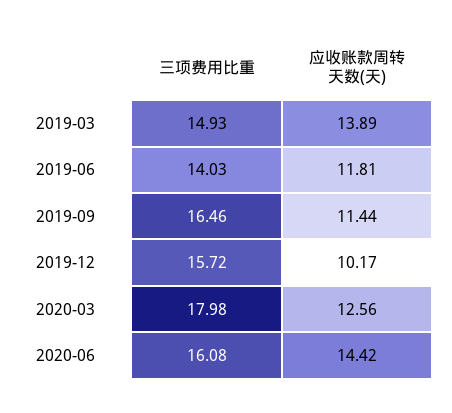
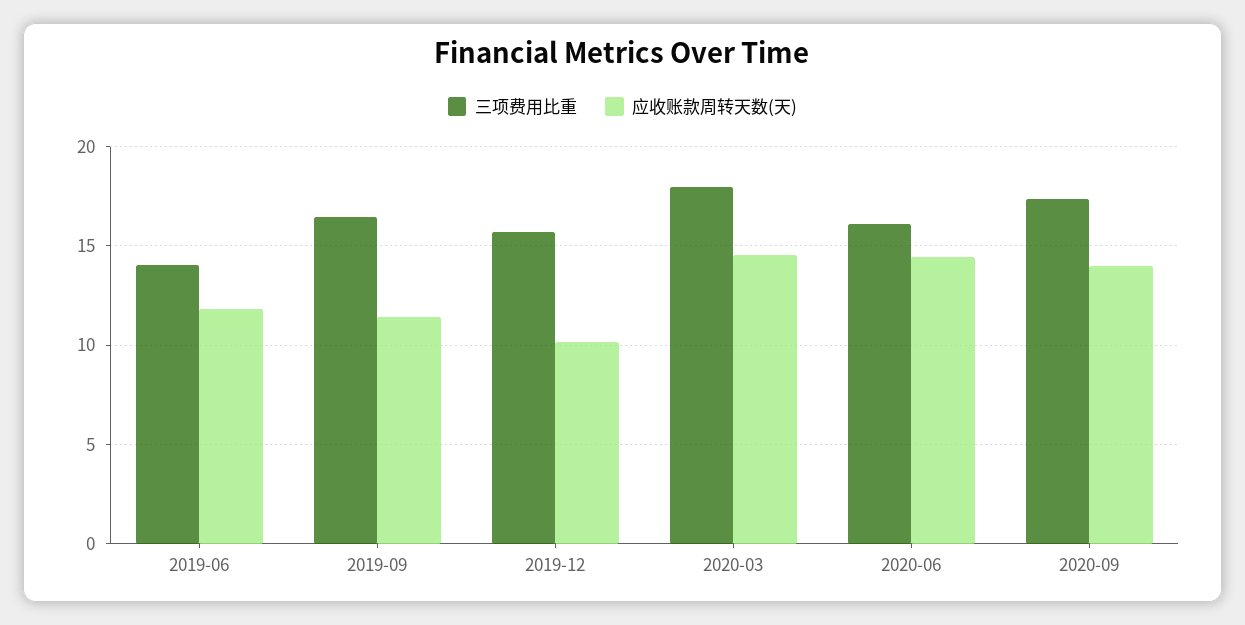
三项费用比重, 2019-03: 14.93 -> none
应收账款周转天数(天), 2019-03: 13.89 -> none
应收账款周转天数(天), 2020-03: 12.56 -> 14.5
三项费用比重, 2020-09: none -> 17.5
应收账款周转天数(天), 2020-09: none -> 14

